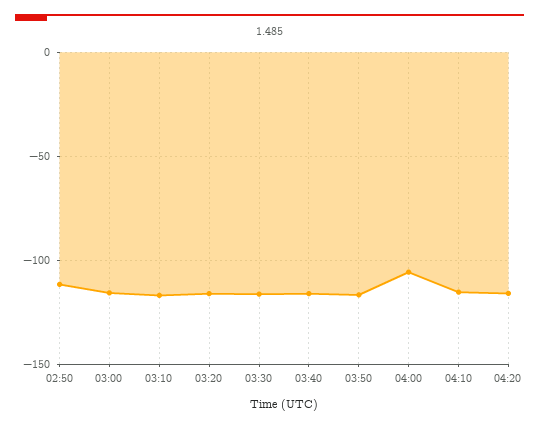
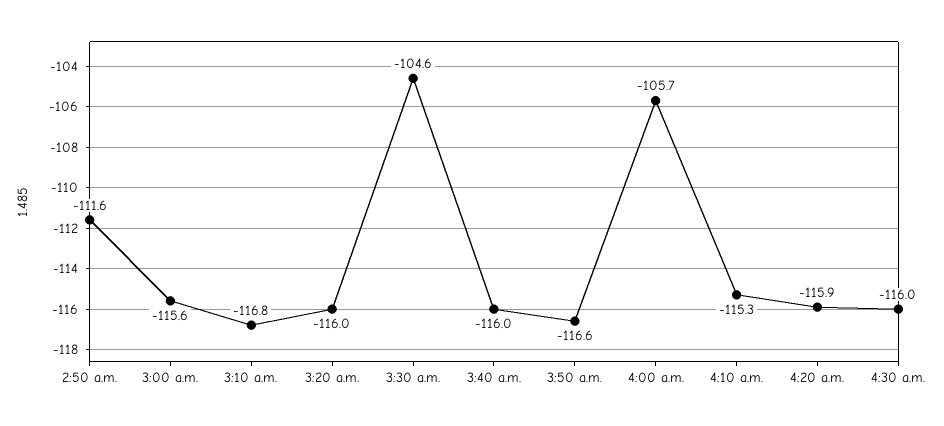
03:30: -115 -> -104.6
4:30 a.m.: none -> -116

